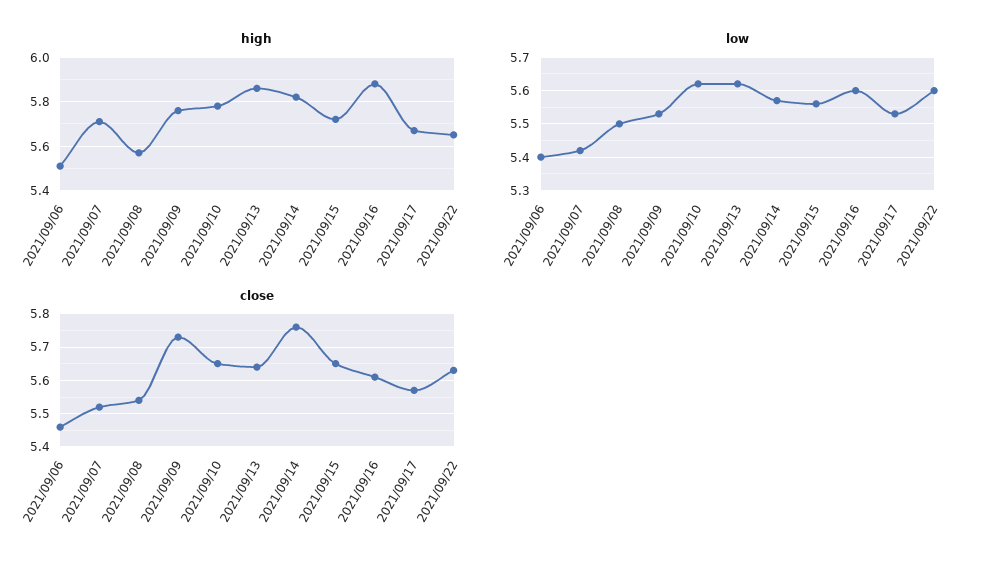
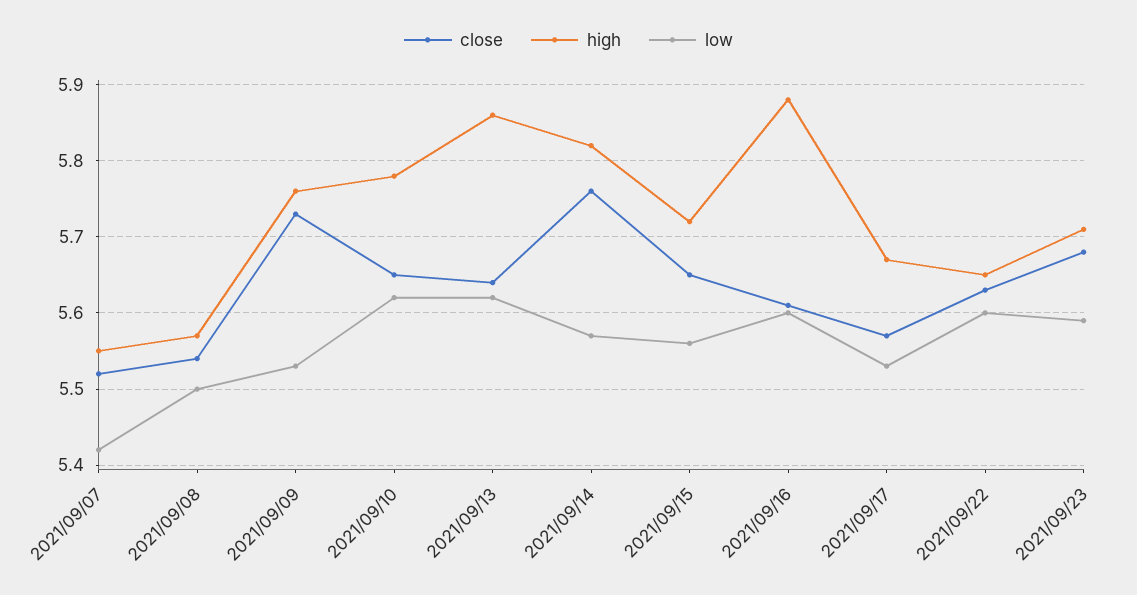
high, 2021/09/06: 5.5 -> none
high, 2021/09/07: 5.7 -> 5.55
low, 2021/09/06: 5.4 -> none
close, 2021/09/06: 5.45 -> none
close, 2021/09/23: none -> 5.68
high, 2021/09/23: none -> 5.71
low, 2021/09/23: none -> 5.59

